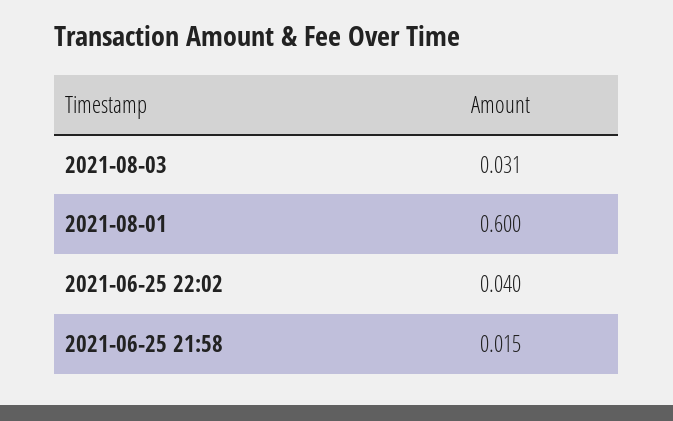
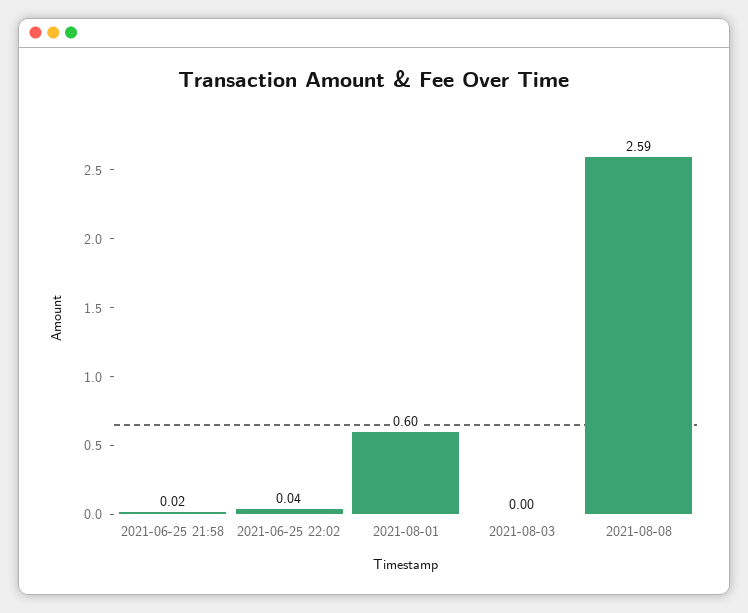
2021-08-03: 0.031 -> 0
2021-08-08: none -> 2.59

